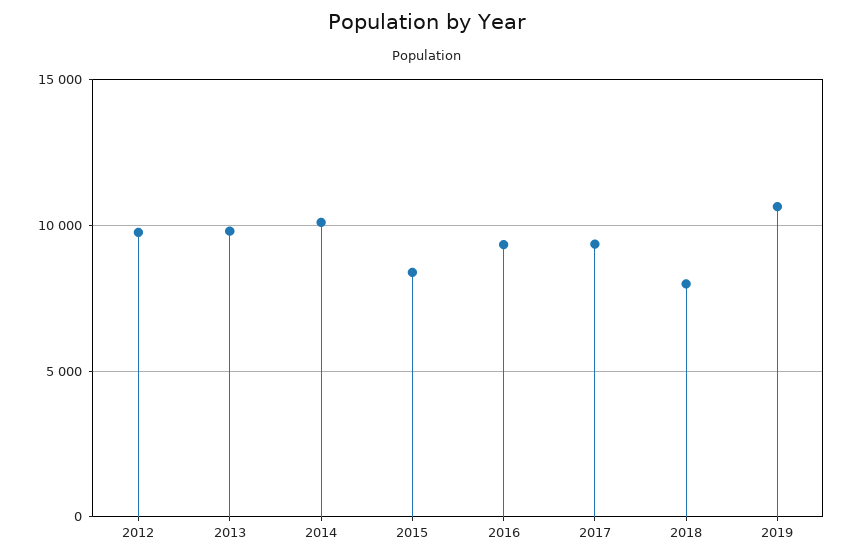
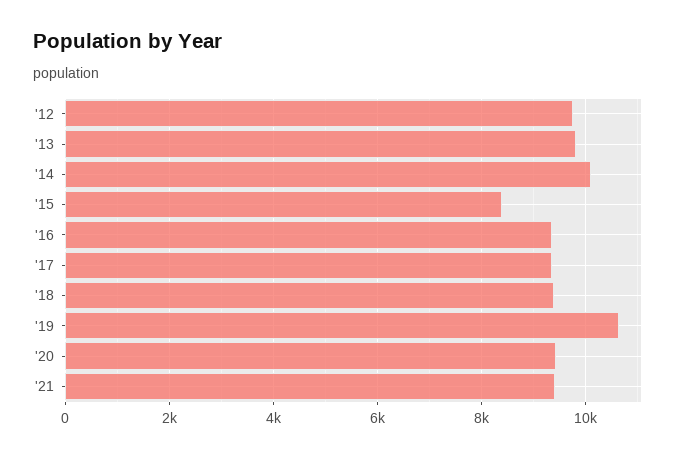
2018: 8000 -> 9400
'20: none -> 9400
'21: none -> 9400

